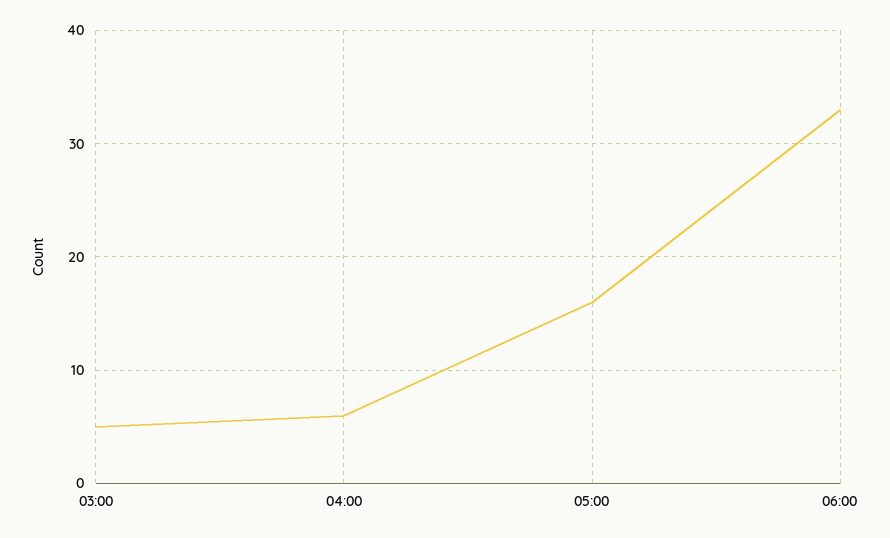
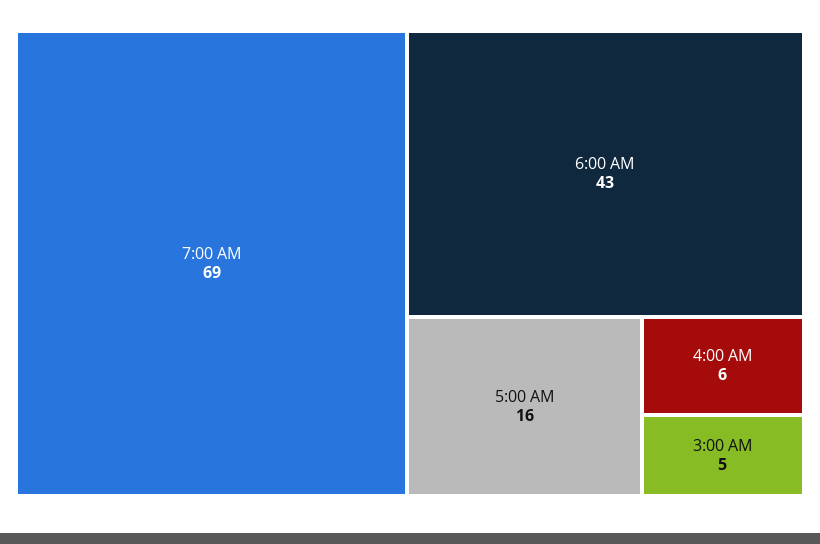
06:00: 33 -> 43
7:00 AM: none -> 69

